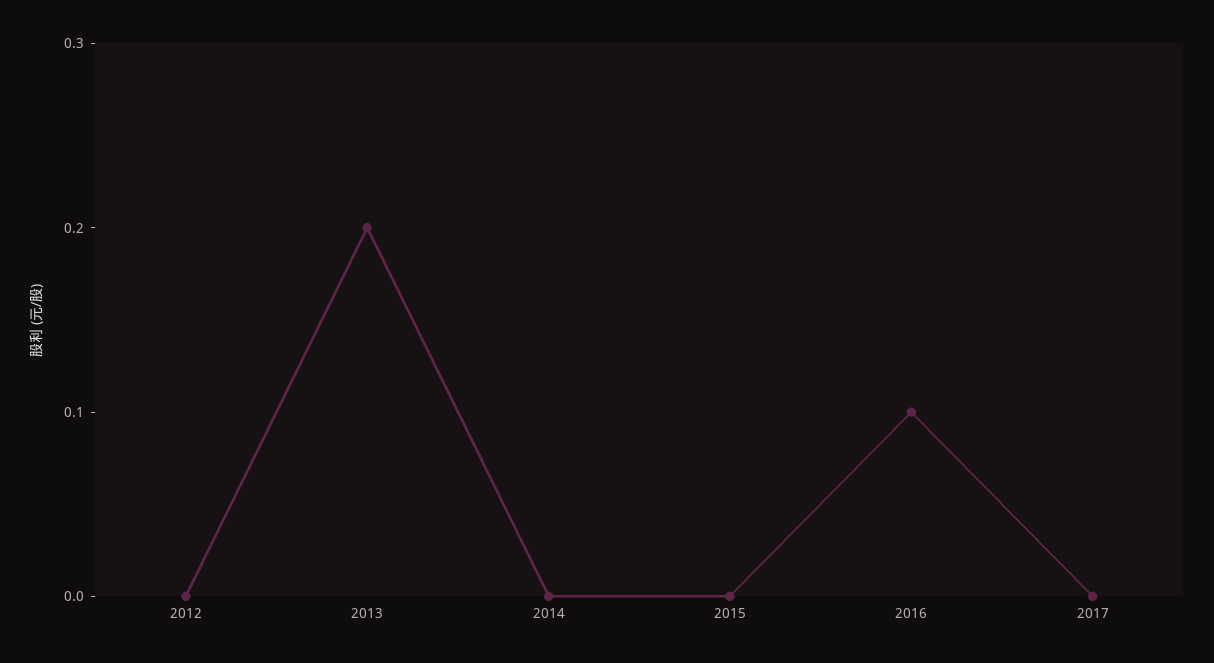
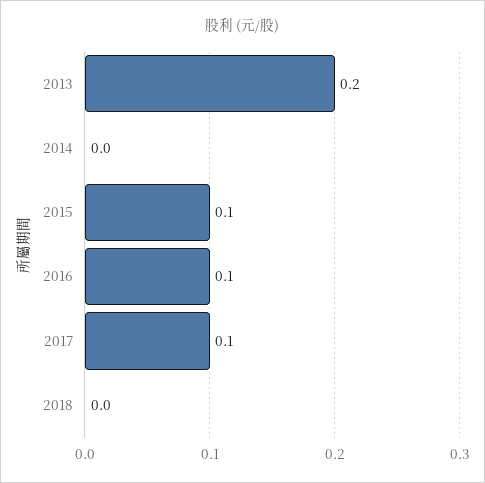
2012: 0 -> none
2015: 0 -> 0.1
2017: 0 -> 0.1
2018: none -> 0

